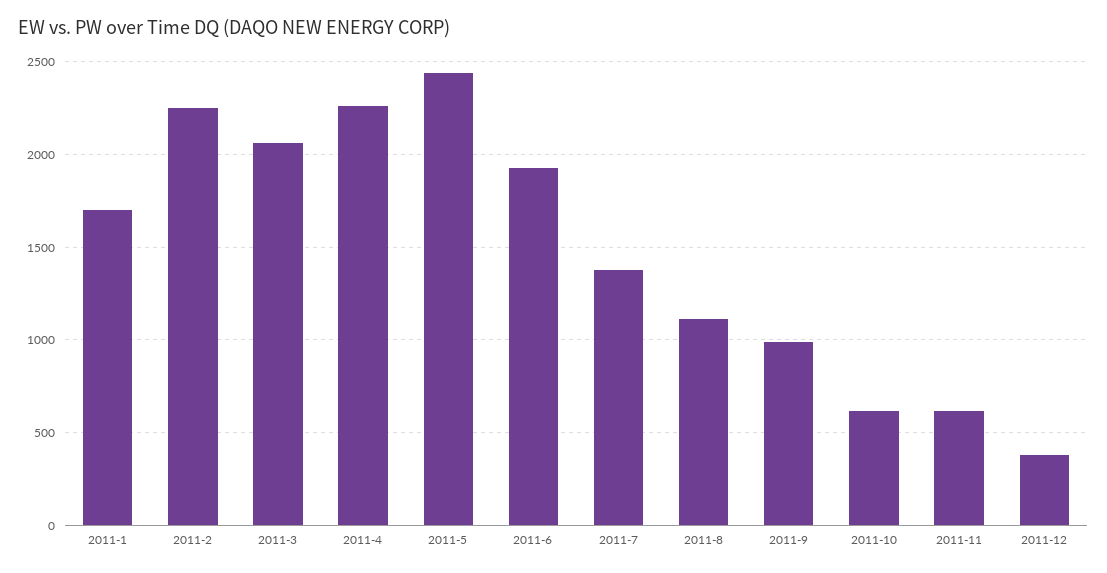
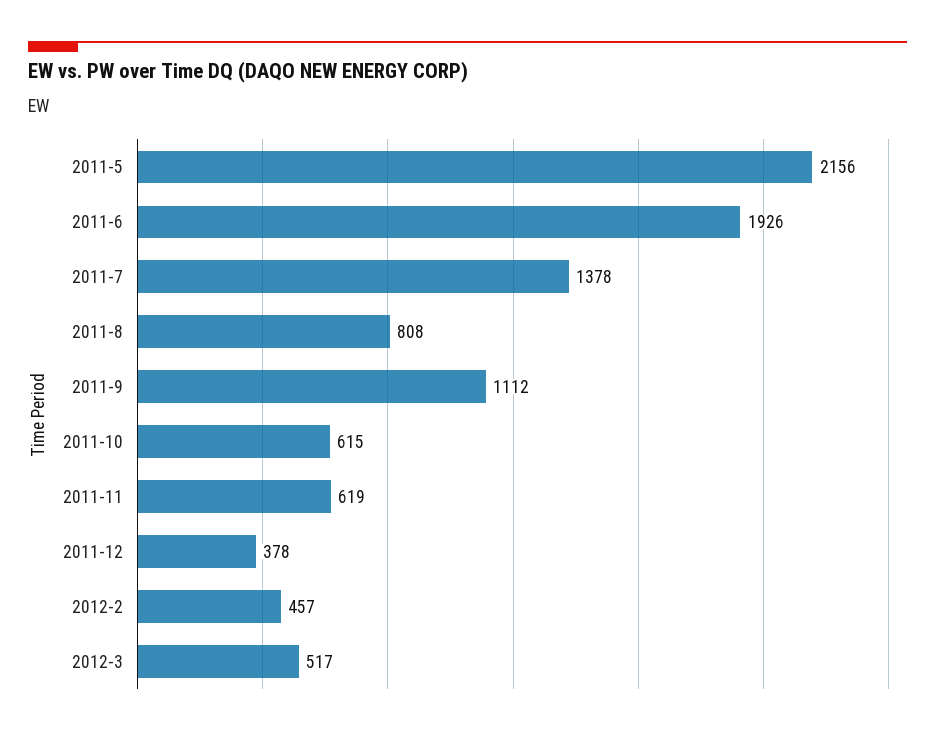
2011-1: 1700 -> none
2011-2: 2250 -> none
2011-3: 2050 -> none
2011-4: 2250 -> none
2011-5: 2450 -> 2156
2011-8: 1100 -> 808
2011-9: 1000 -> 1112
2012-2: none -> 457
2012-3: none -> 517

